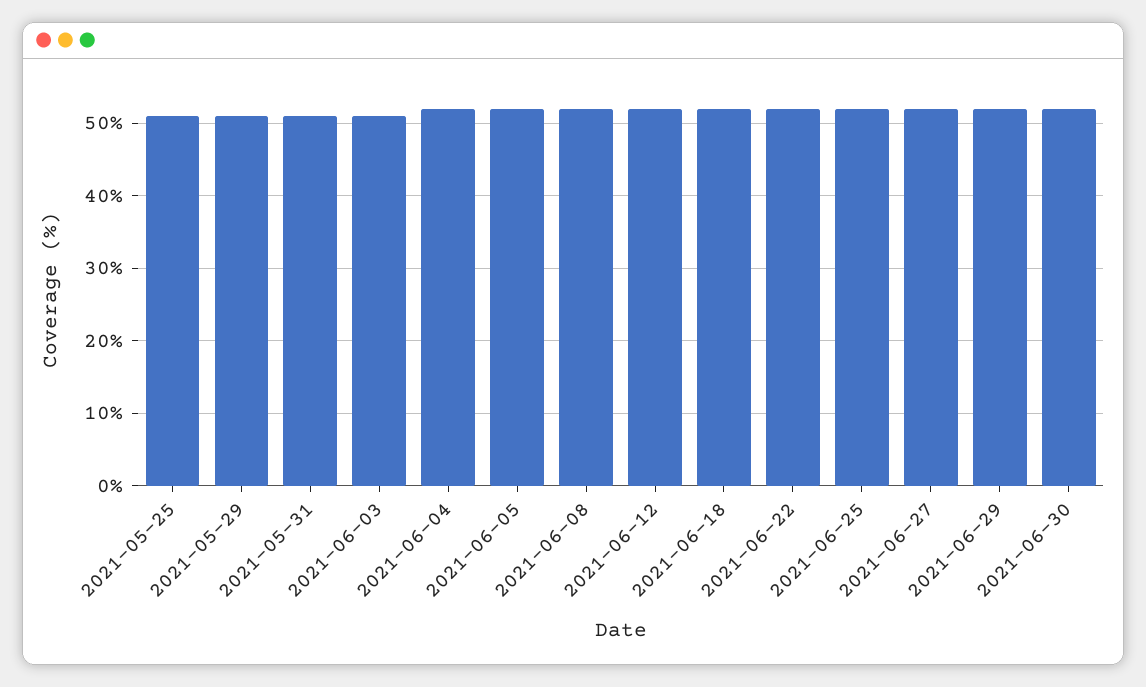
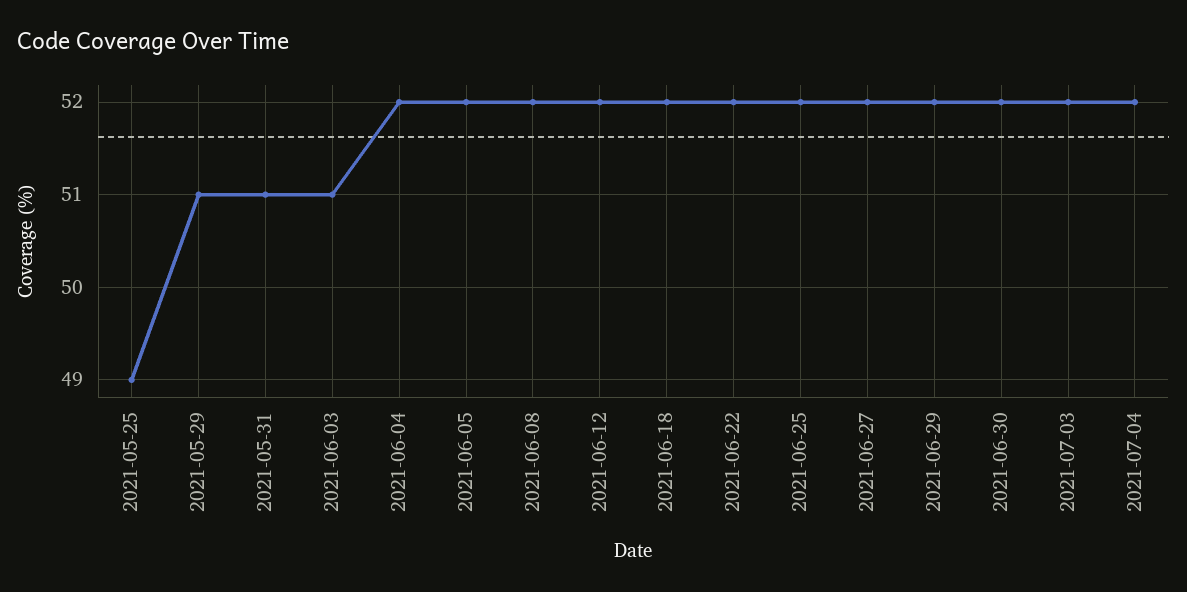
2021-05-25: 51 -> 49
2021-07-03: none -> 52
2021-07-04: none -> 52

